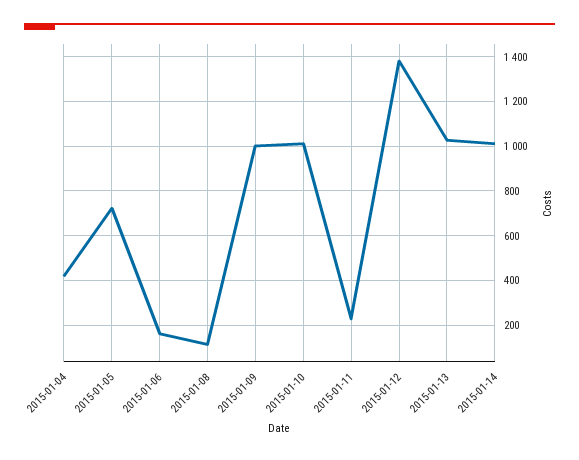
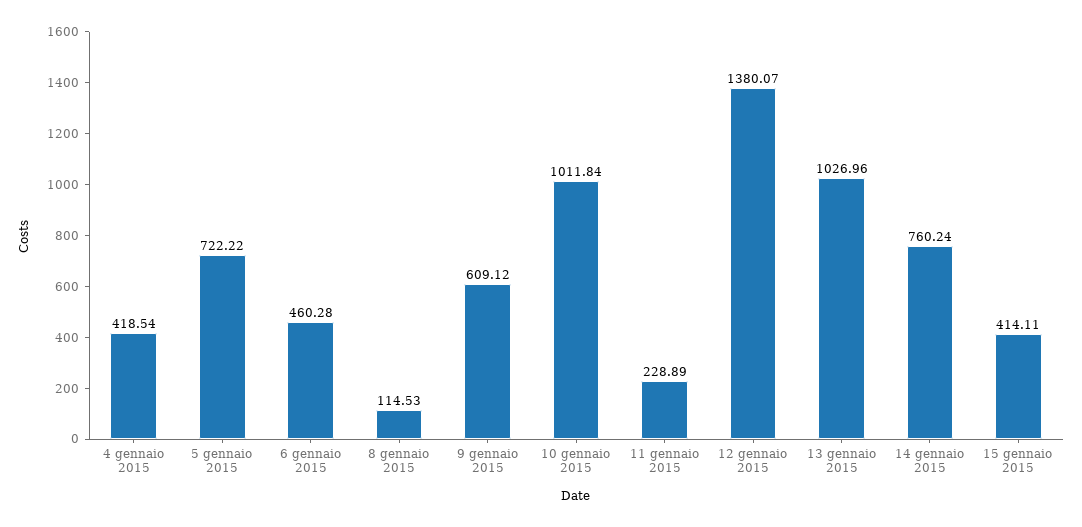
2015-01-06: 150 -> 460.28
2015-01-09: 1000 -> 609.12
2015-01-14: 1000 -> 760.24
15 gennaio 2015: none -> 414.11

